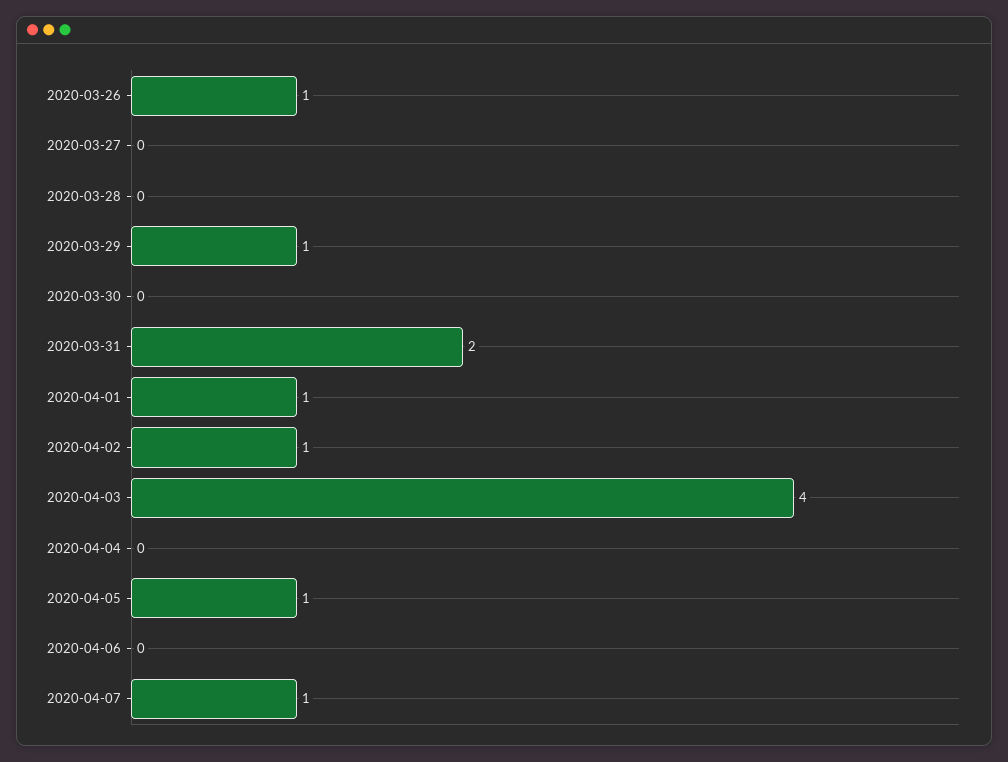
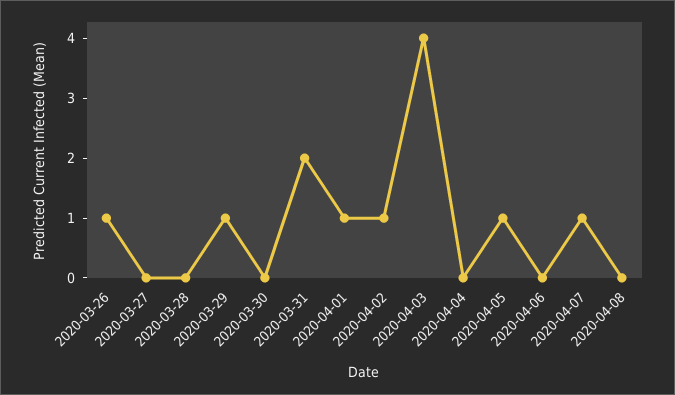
2020-04-08: none -> 0

